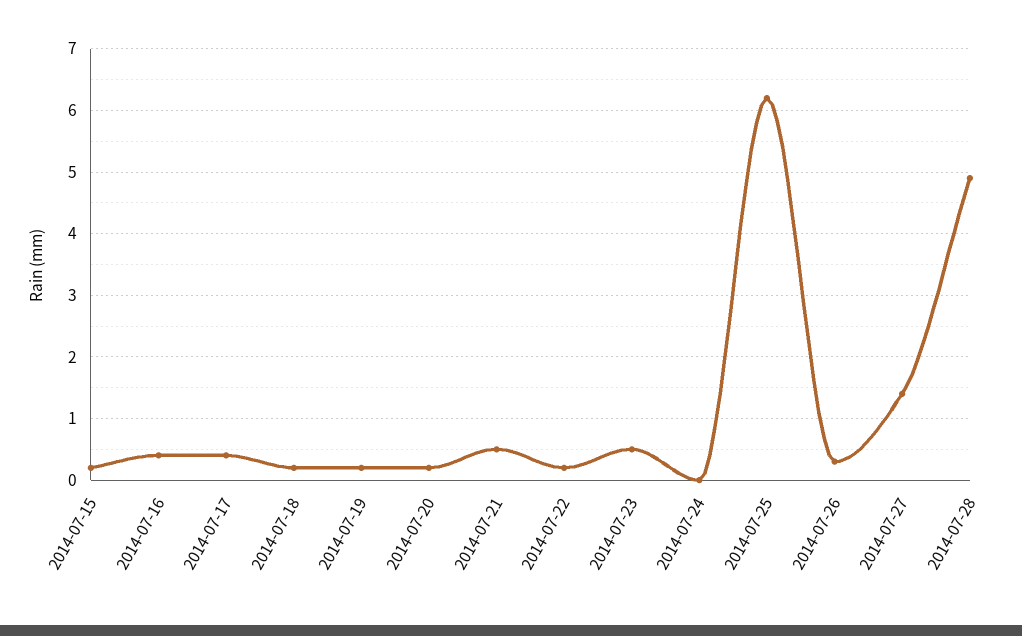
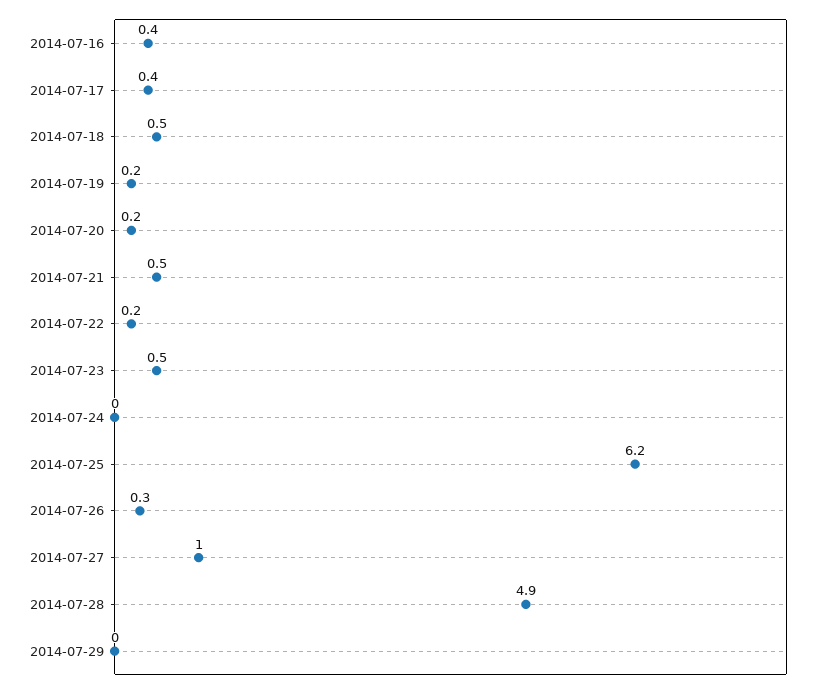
2014-07-15: 0.2 -> none
2014-07-18: 0.2 -> 0.5
2014-07-27: 1.4 -> 1
2014-07-29: none -> 0

